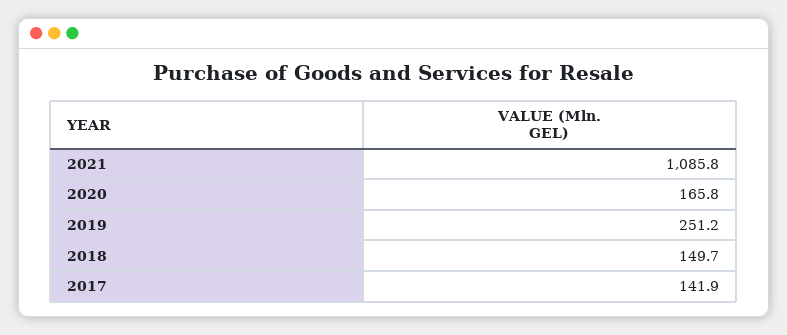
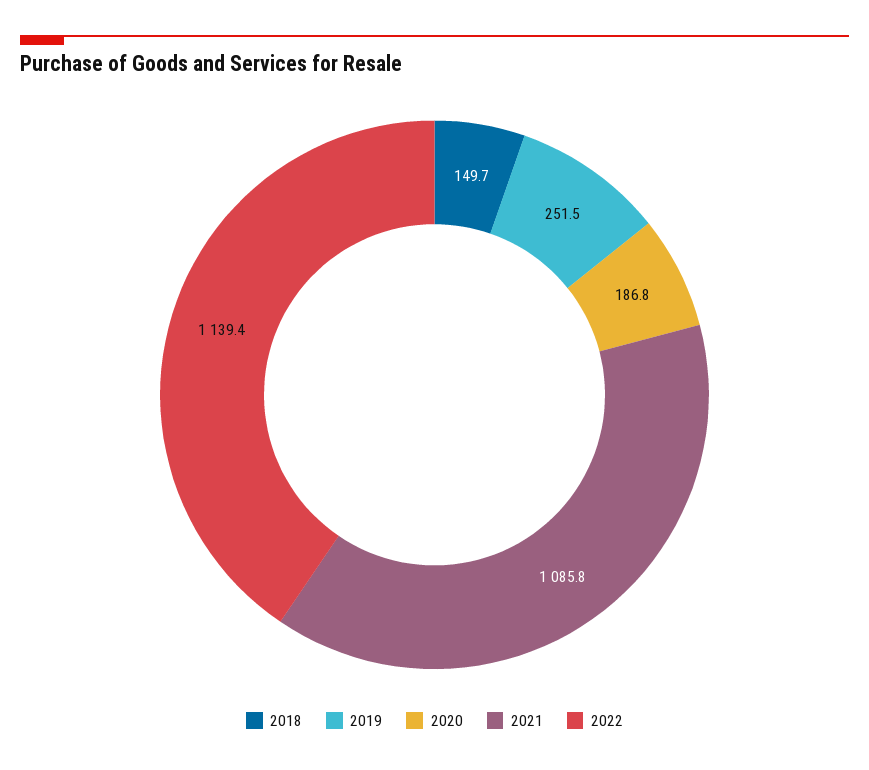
2020: 165.8 -> 186.8
2019: 251.2 -> 251.5
2017: 141.9 -> none
2022: none -> 1139.4

